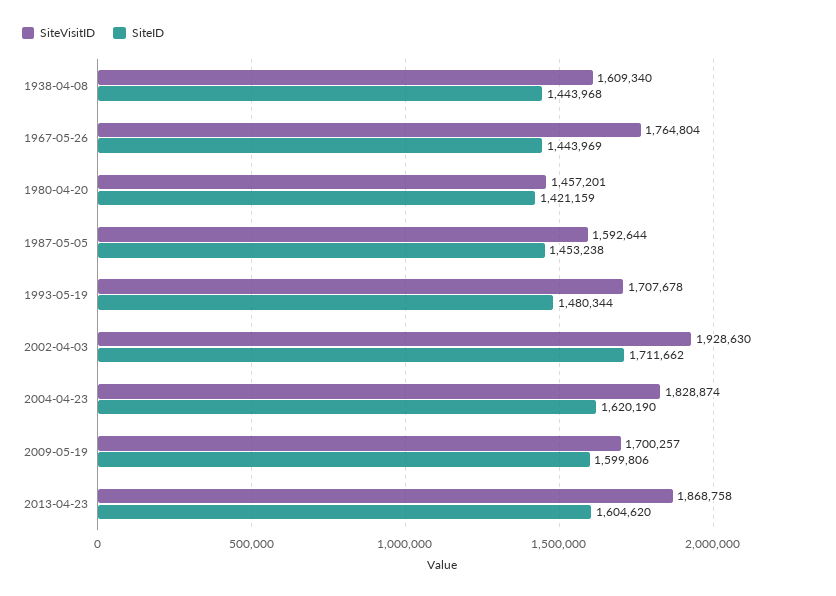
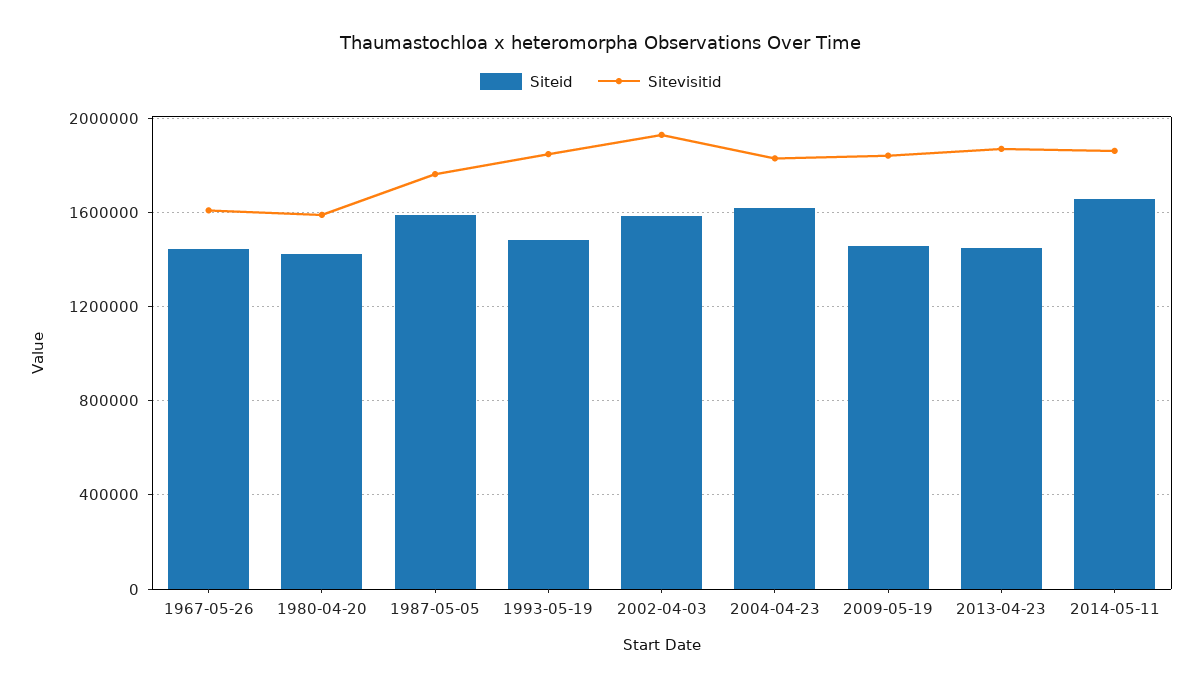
SiteVisitID, 1938-04-08: 1609340 -> none
SiteID, 1938-04-08: 1443968 -> none
SiteVisitID, 1967-05-26: 1764804 -> 1600000
SiteVisitID, 1980-04-20: 1457201 -> 1600000
SiteVisitID, 1987-05-05: 1592644 -> 1750000
SiteID, 1987-05-05: 1453238 -> 1600000
SiteVisitID, 1993-05-19: 1707678 -> 1850000
SiteID, 2002-04-03: 1711662 -> 1600000
SiteVisitID, 2009-05-19: 1700257 -> 1850000
SiteID, 2009-05-19: 1599806 -> 1450000
SiteID, 2013-04-23: 1604620 -> 1450000
SiteID, 2014-05-11: none -> 1650000
SiteVisitID, 2014-05-11: none -> 1850000

